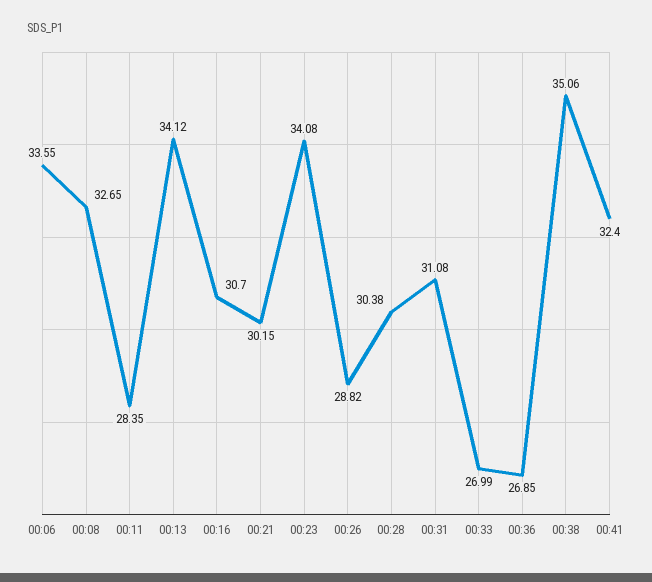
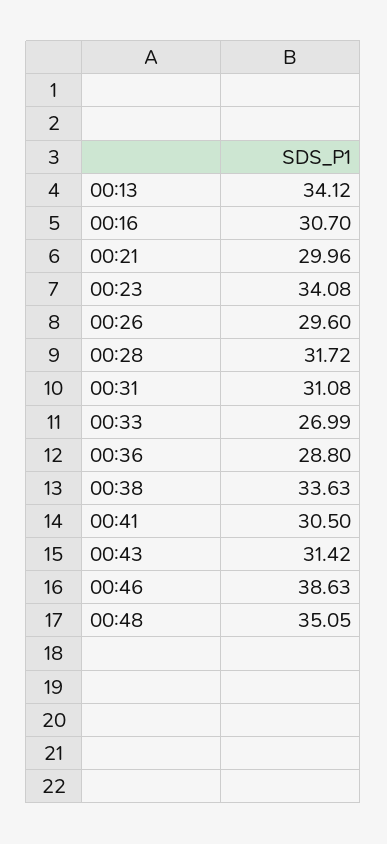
00:06: 33.55 -> none
00:08: 32.65 -> none
00:11: 28.35 -> none
00:21: 30.15 -> 29.96
00:26: 28.82 -> 29.6
00:28: 30.38 -> 31.72
00:36: 26.85 -> 28.8
00:38: 35.06 -> 33.63
00:41: 32.4 -> 30.5
00:43: none -> 31.42
00:46: none -> 38.63
00:48: none -> 35.05

